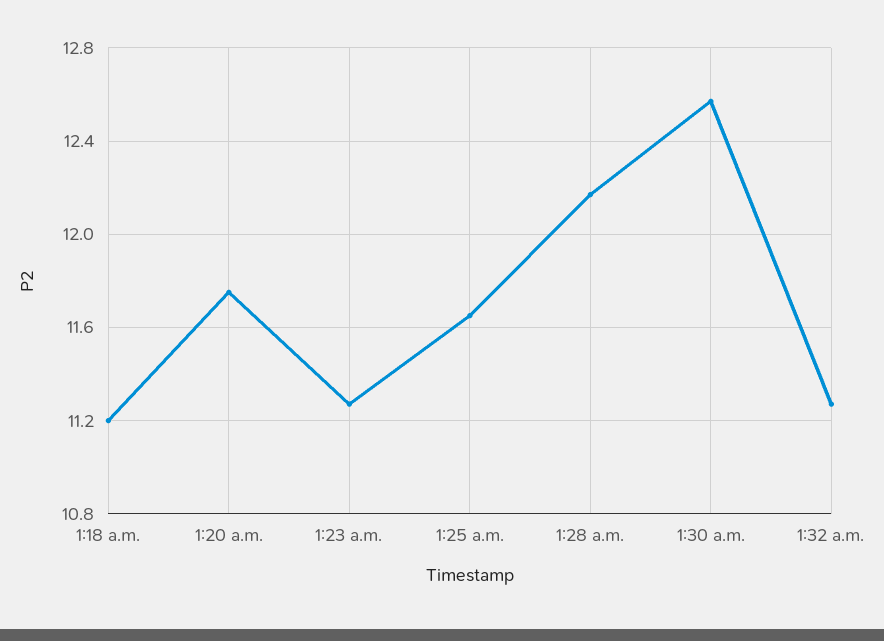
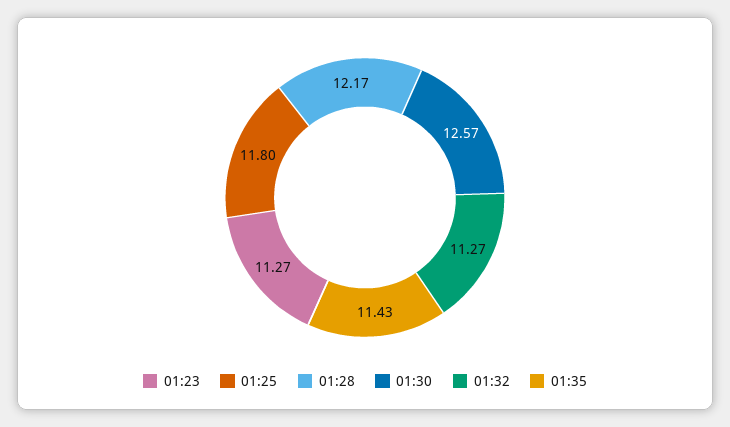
1:18 a.m.: 11.2 -> none
1:20 a.m.: 11.75 -> none
1:25 a.m.: 11.65 -> 11.8
01:35: none -> 11.43

